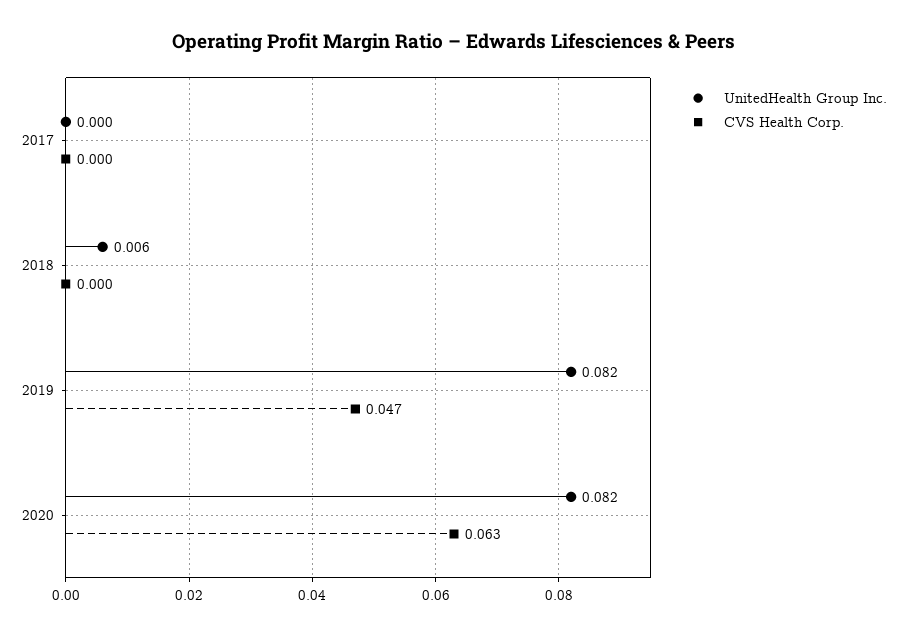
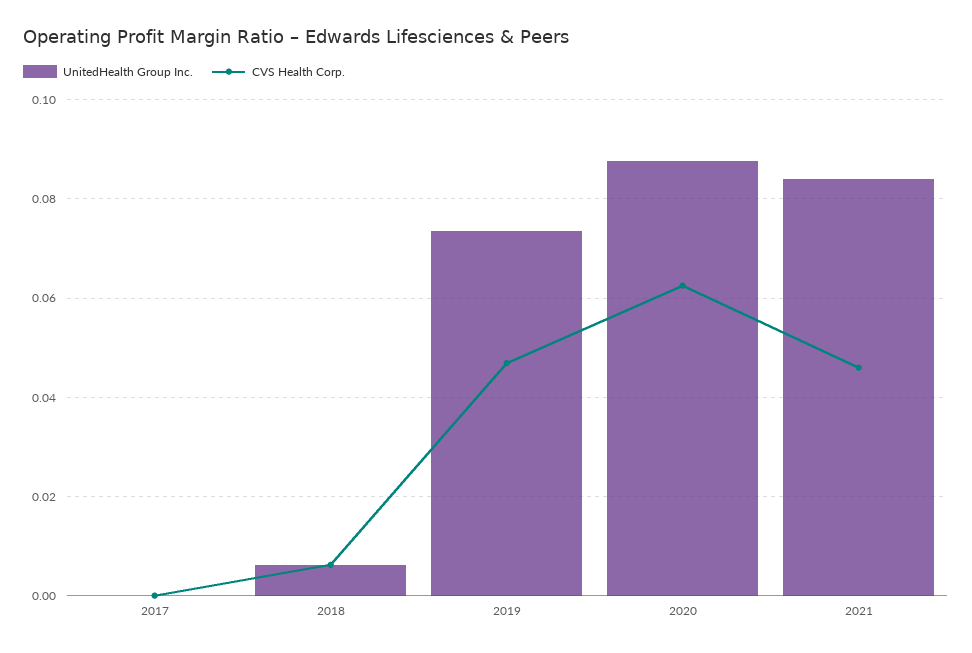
CVS Health Corp., 2018: 0 -> 0.006
UnitedHealth Group Inc., 2019: 0.082 -> 0.074
UnitedHealth Group Inc., 2020: 0.082 -> 0.088
UnitedHealth Group Inc., 2021: none -> 0.084
CVS Health Corp., 2021: none -> 0.046

